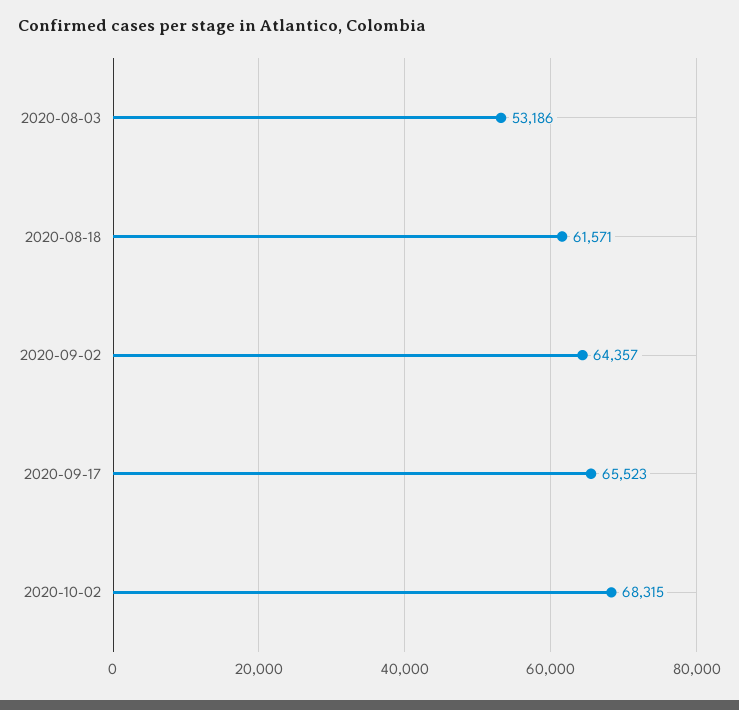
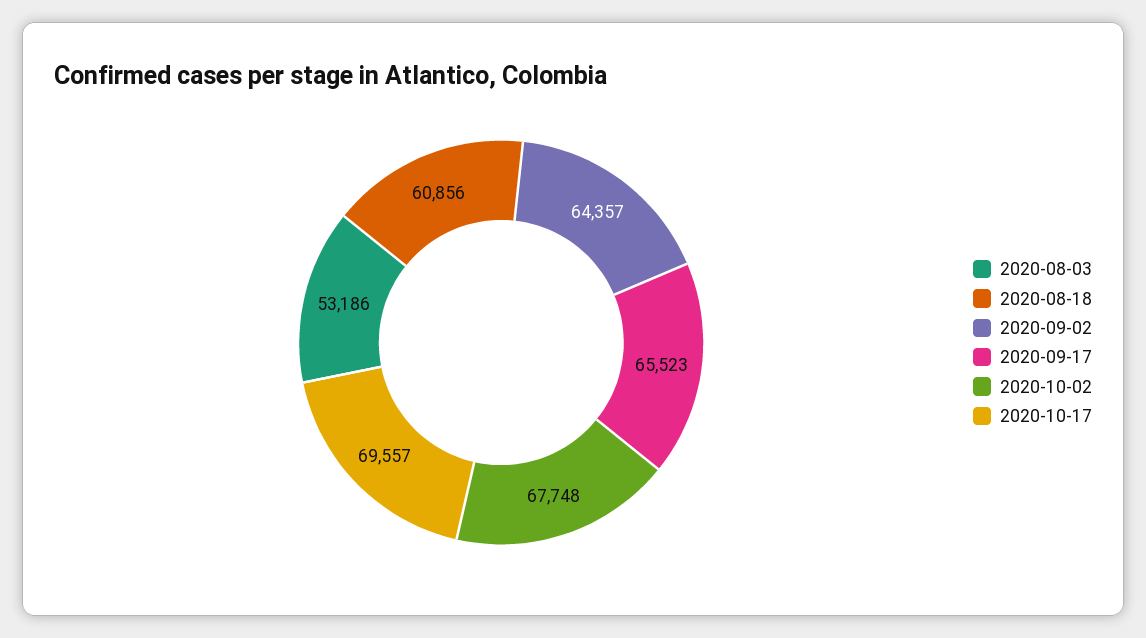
2020-08-18: 61571 -> 60856
2020-10-02: 68315 -> 67748
2020-10-17: none -> 69557

